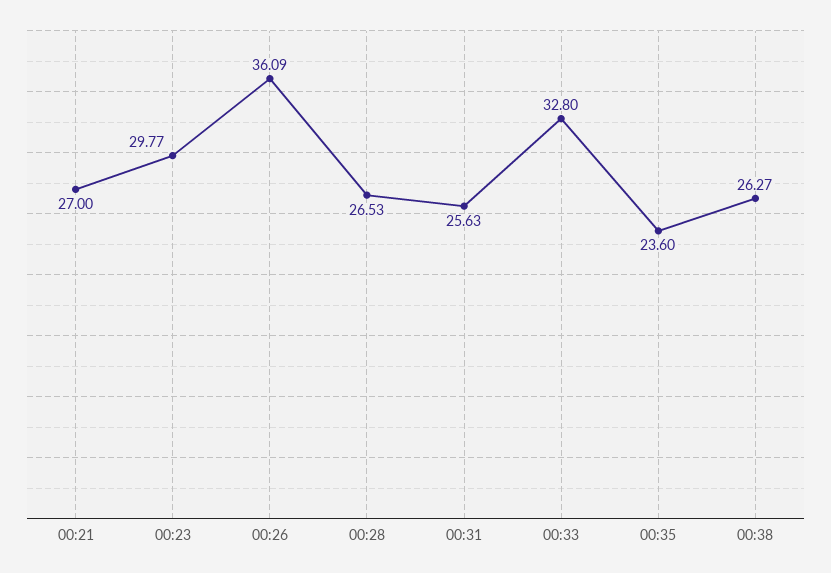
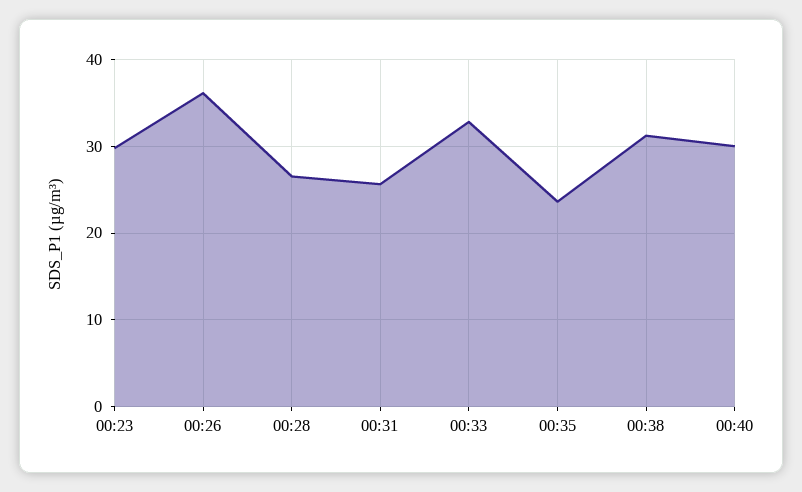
00:21: 27 -> none
00:38: 26.27 -> 31
00:40: none -> 30

